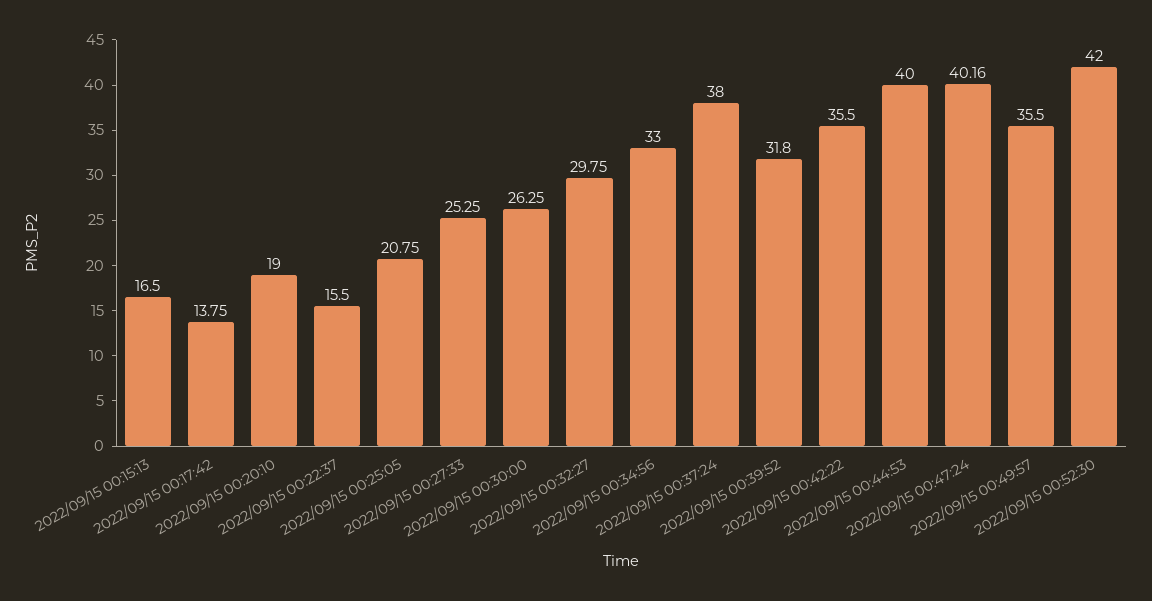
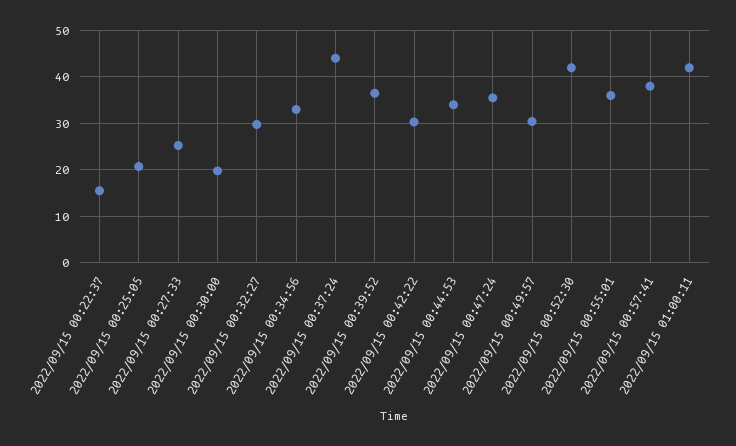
2022/09/15 00:15:13: 16.5 -> none
2022/09/15 00:17:42: 13.75 -> none
2022/09/15 00:20:10: 19 -> none
2022/09/15 00:30:00: 26.25 -> 20
2022/09/15 00:37:24: 38 -> 44
2022/09/15 00:39:52: 31.8 -> 36
2022/09/15 00:42:22: 35.5 -> 30
2022/09/15 00:44:53: 40 -> 34
2022/09/15 00:47:24: 40.16 -> 36
2022/09/15 00:49:57: 35.5 -> 30
2022/09/15 00:55:01: none -> 36
2022/09/15 00:57:41: none -> 38
2022/09/15 01:00:11: none -> 42

